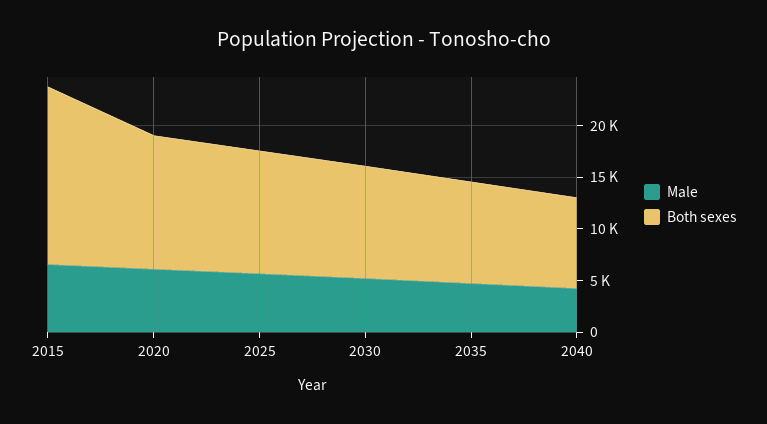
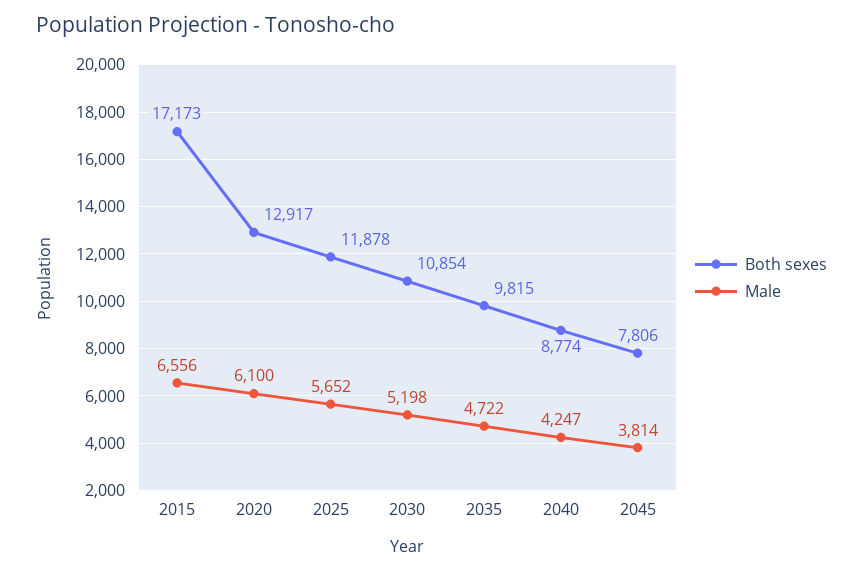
Both sexes, 2045: none -> 7806
Male, 2045: none -> 3814

